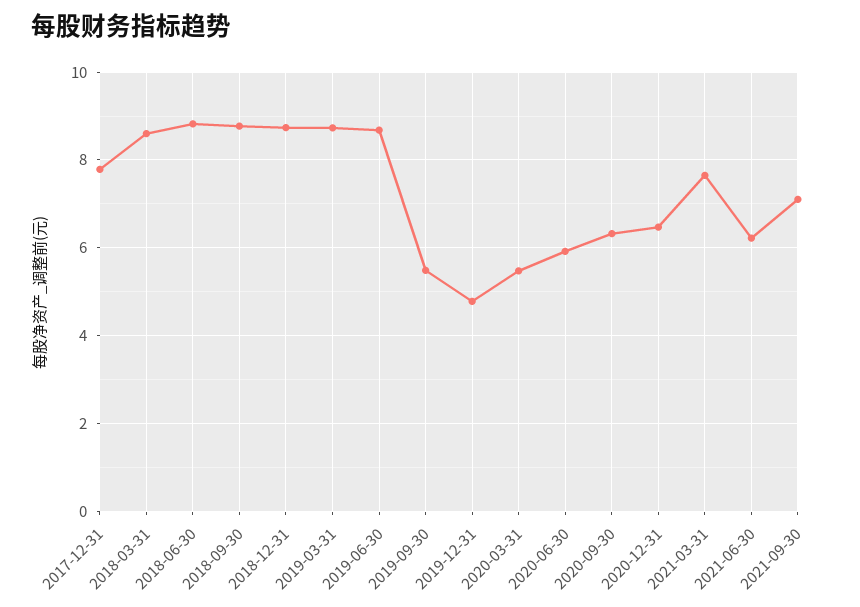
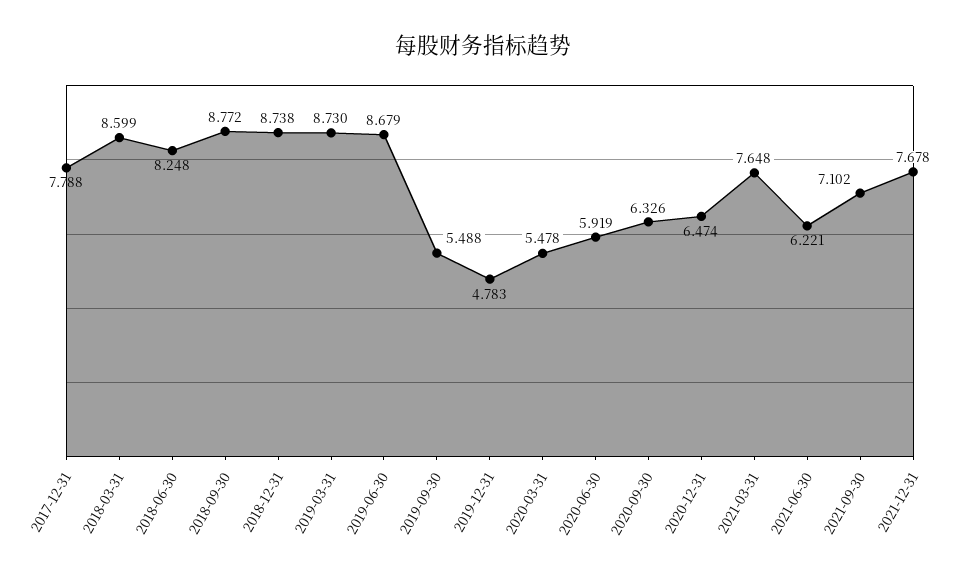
2018-06-30: 8.8 -> 8.248
2021-12-31: none -> 7.678

